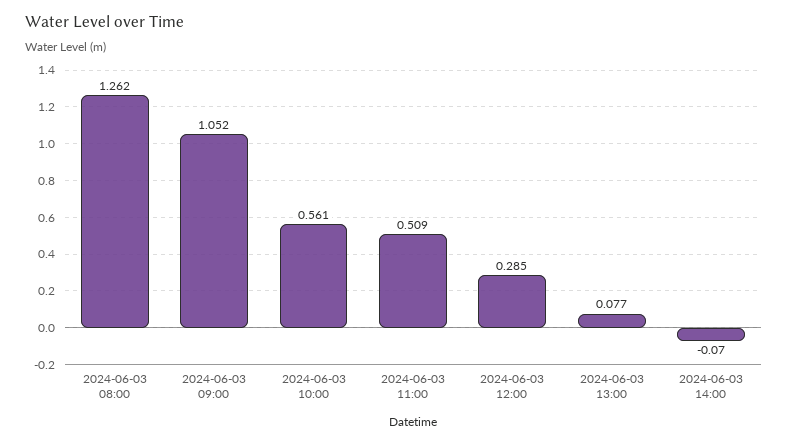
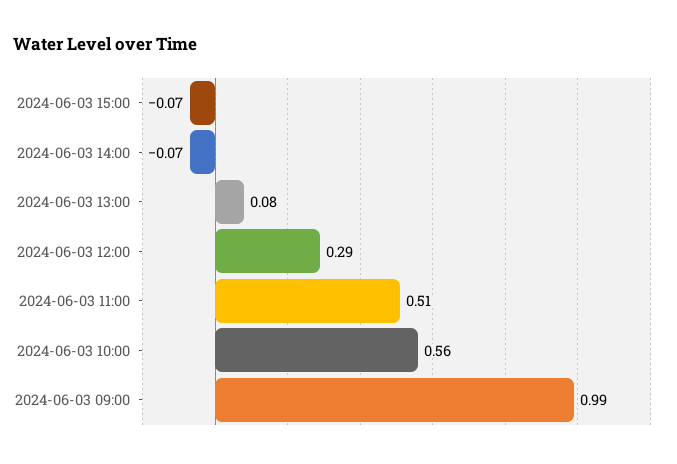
2024-06-03 08:00: 1.262 -> none
2024-06-03 09:00: 1.052 -> 0.99
2024-06-03 15:00: none -> -0.07

